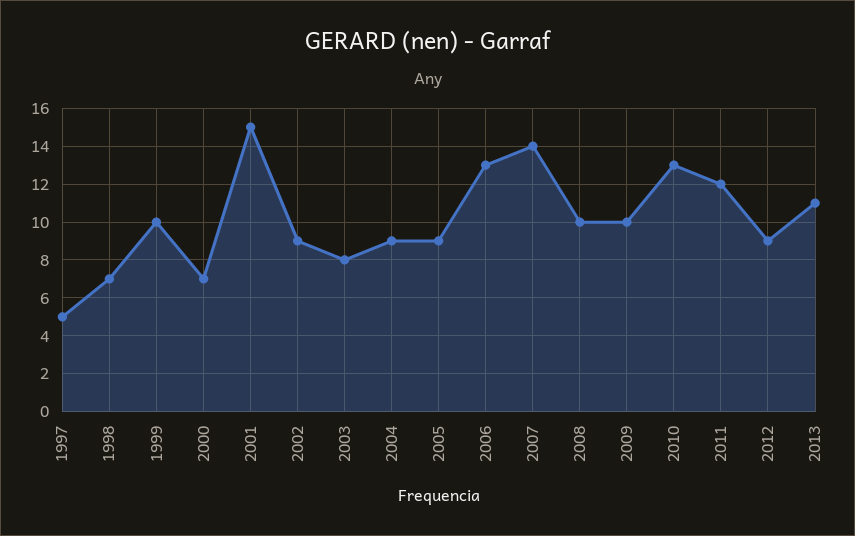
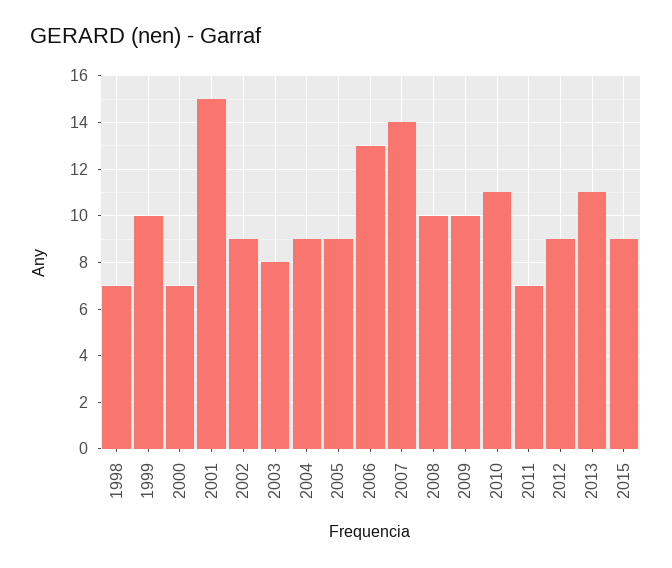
1997: 5 -> none
2010: 13 -> 11
2011: 12 -> 7
2015: none -> 9

